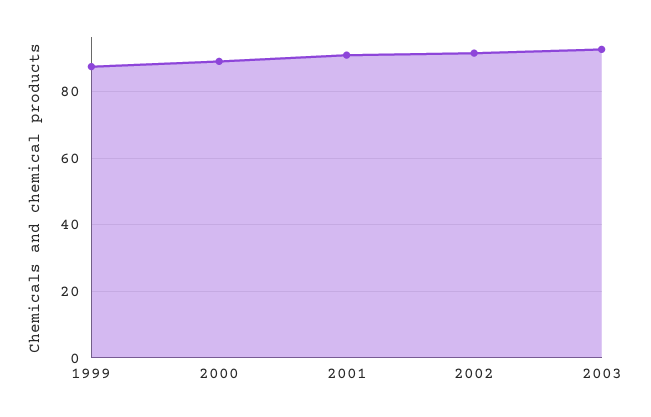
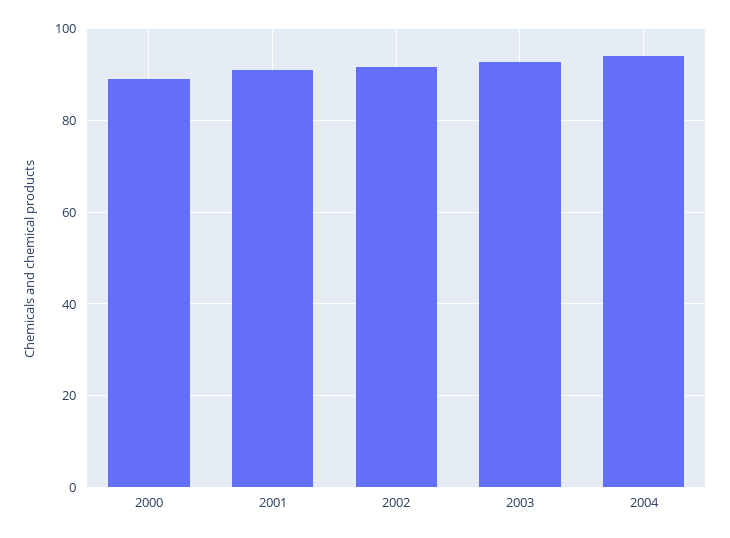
1999: 88 -> none
2004: none -> 94

